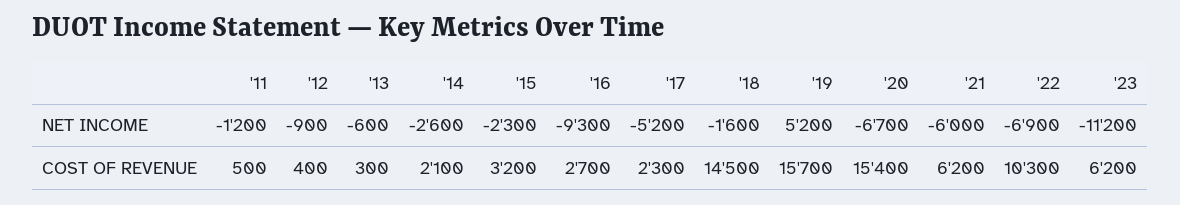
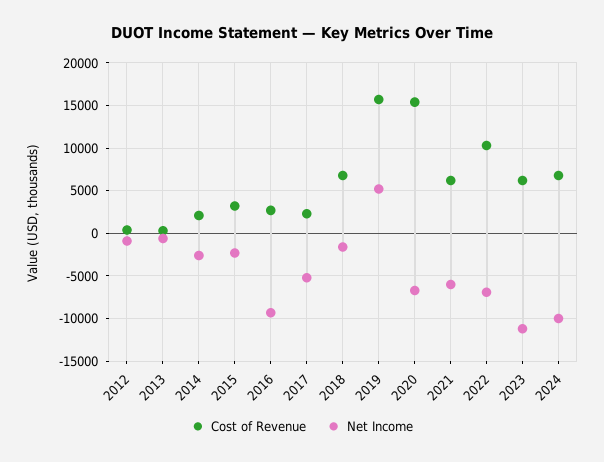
NET INCOME, '11: -1200 -> none
COST OF REVENUE, '11: 500 -> none
COST OF REVENUE, '18: 14500 -> 7000
COST OF REVENUE, 2024: none -> 7000
NET INCOME, 2024: none -> -10000

